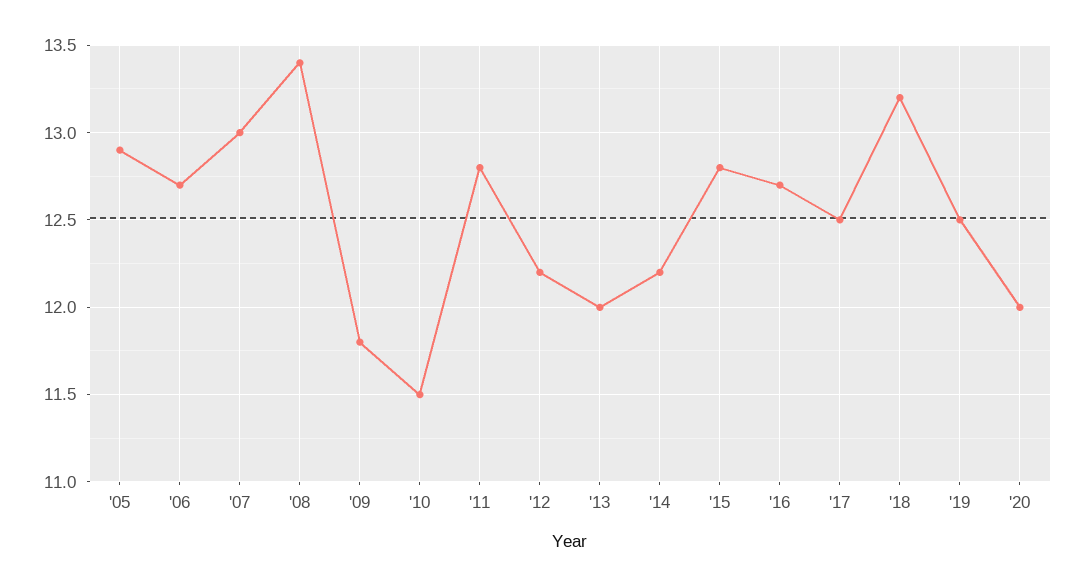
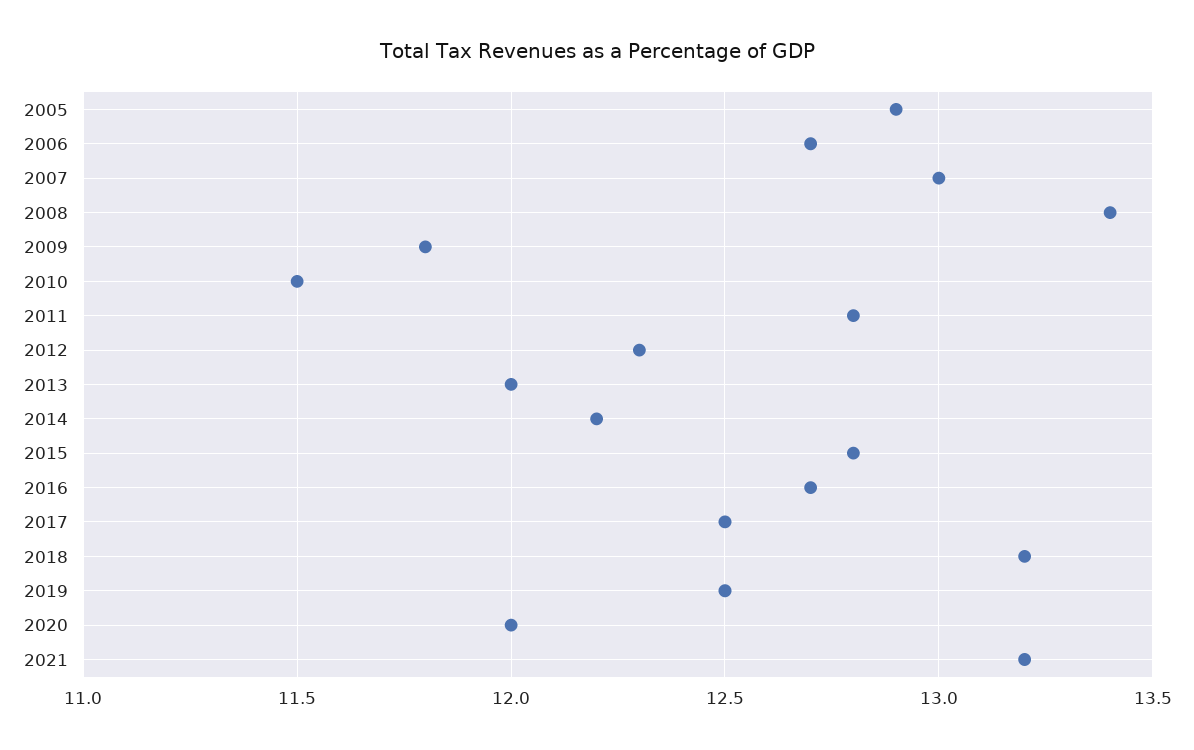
'12: 12.2 -> 12.3
2021: none -> 13.2

